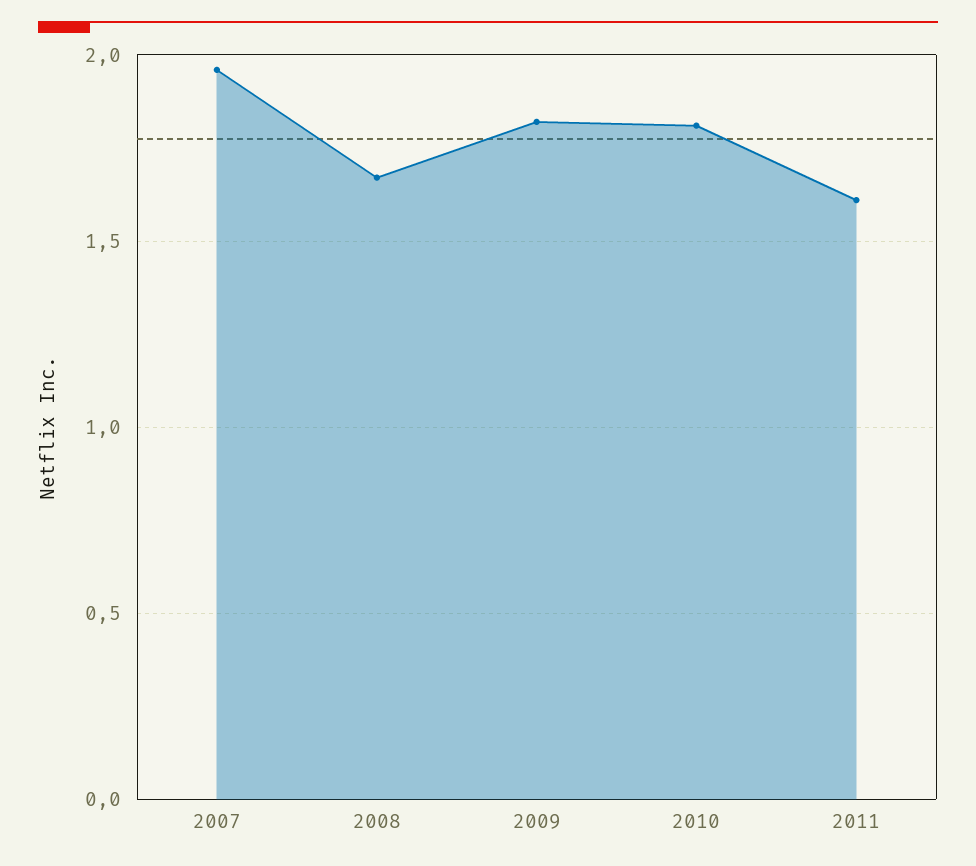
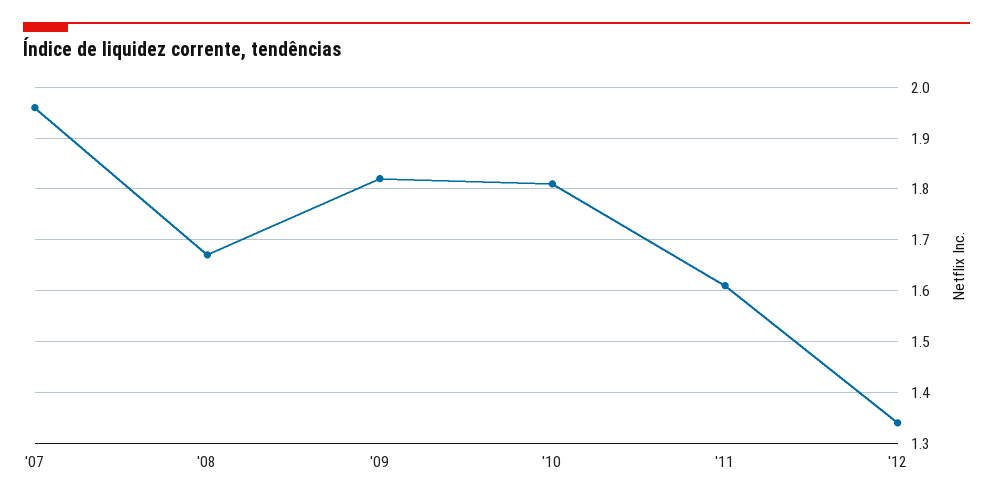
'12: none -> 1.35

